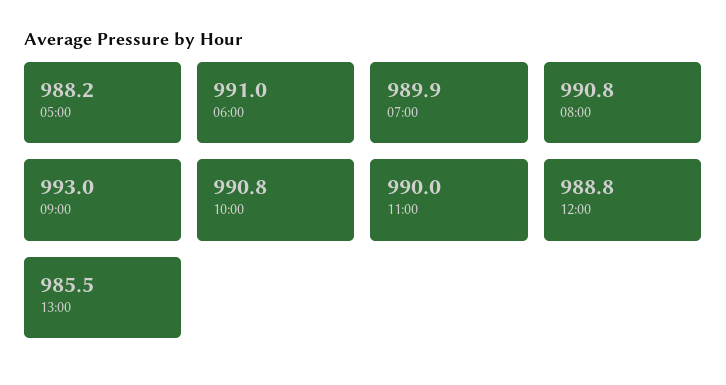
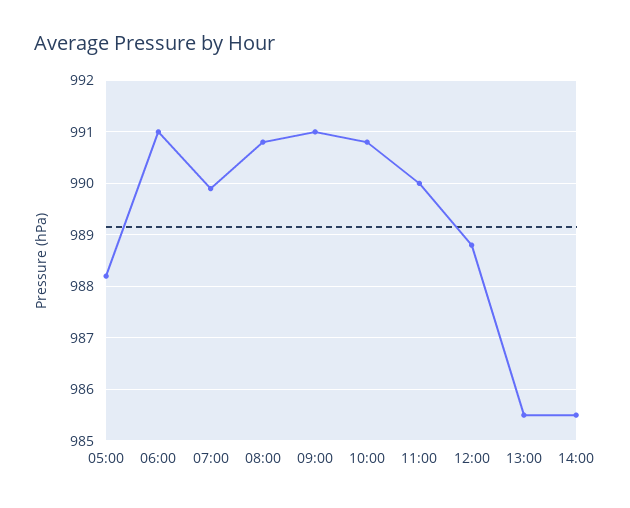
09:00: 993 -> 991
14:00: none -> 985.5

